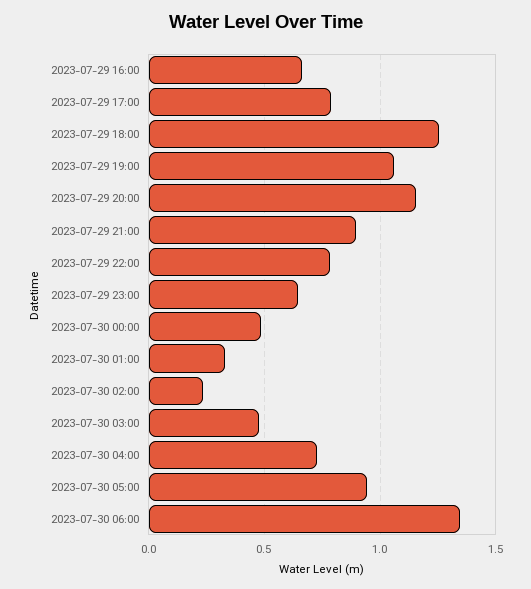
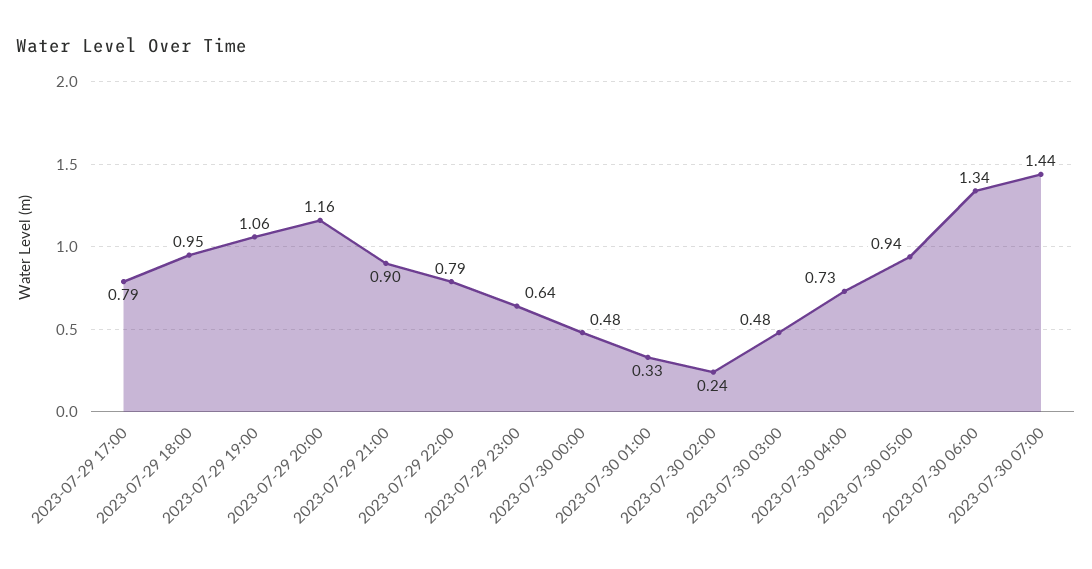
2023-07-29 16:00: 0.65 -> none
2023-07-29 18:00: 1.25 -> 0.95
2023-07-30 07:00: none -> 1.44

